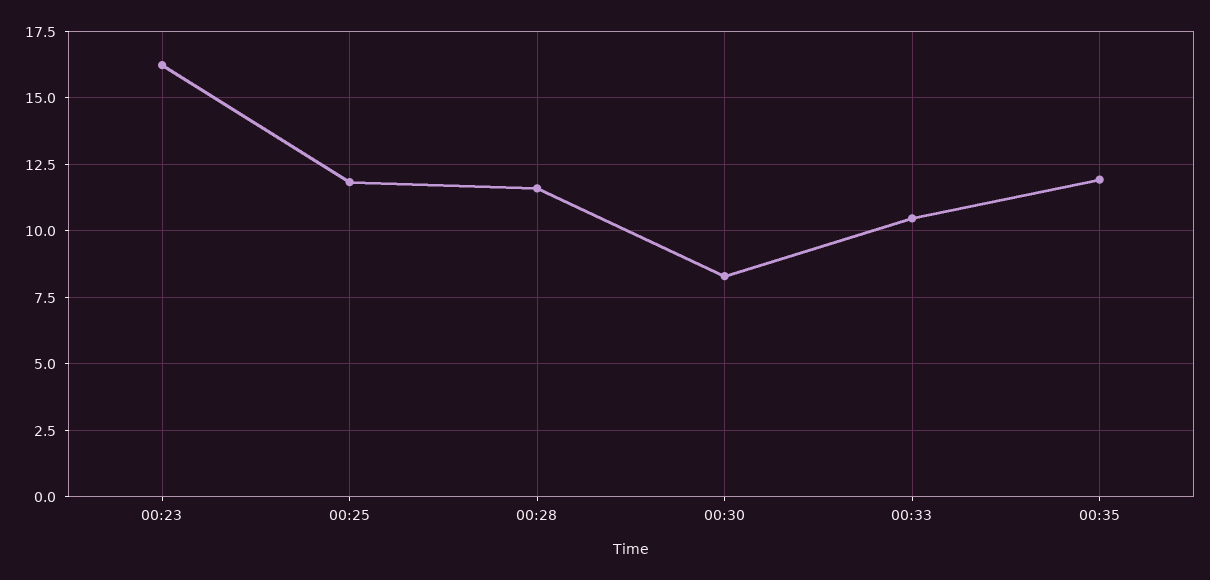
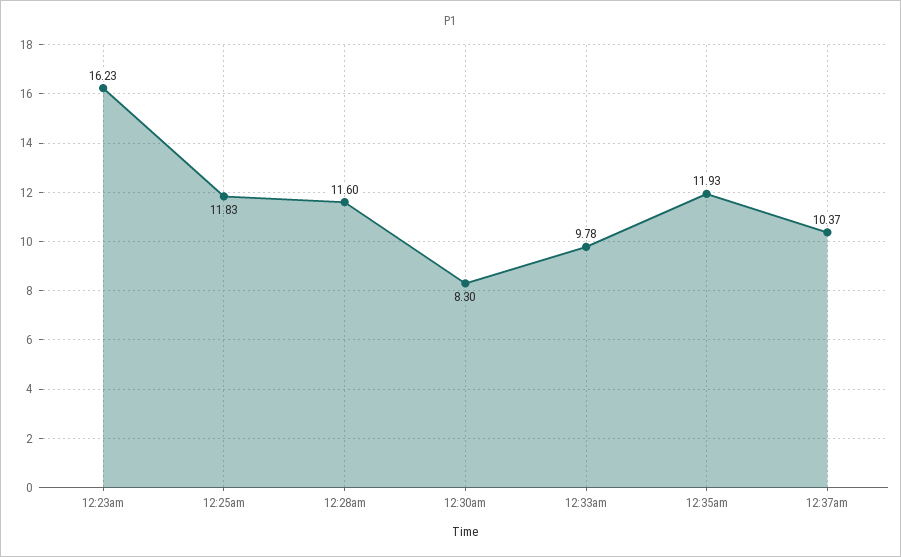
00:33: 10.5 -> 9.78
12:37am: none -> 10.37

